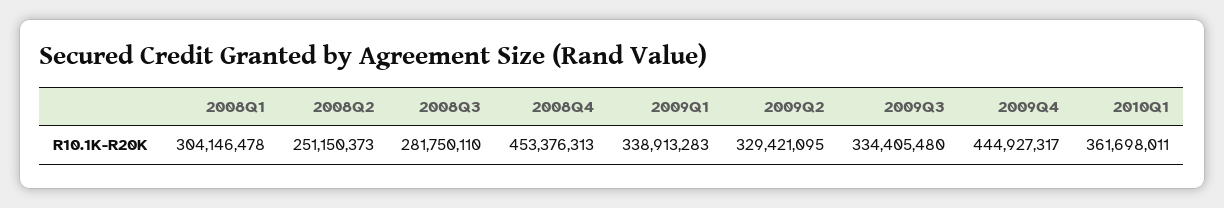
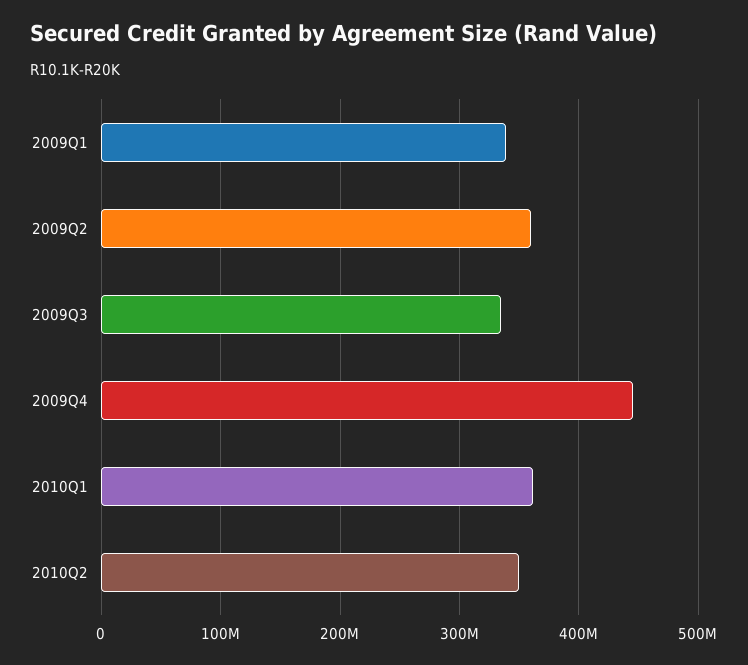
2008Q1: 304146478 -> none
2008Q2: 251150373 -> none
2008Q3: 281750110 -> none
2008Q4: 453376313 -> none
2009Q2: 329421095 -> 360000000
2010Q2: none -> 350000000

